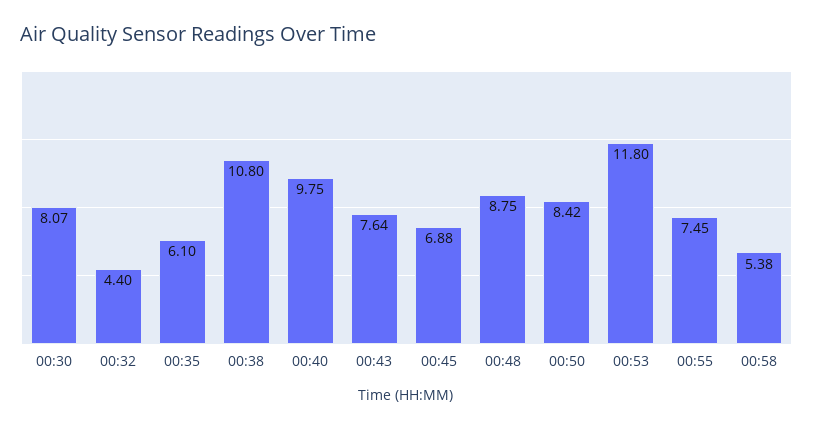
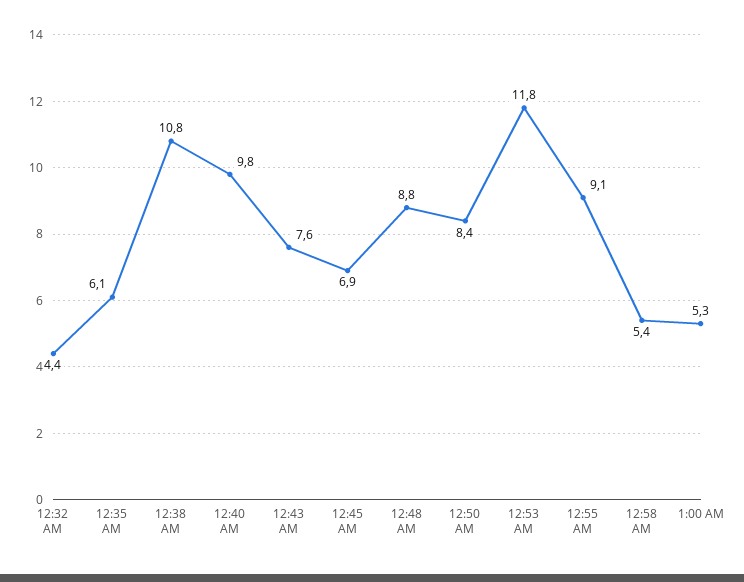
00:30: 8.07 -> none
00:55: 7.45 -> 9.1
1:00 AM: none -> 5.3

